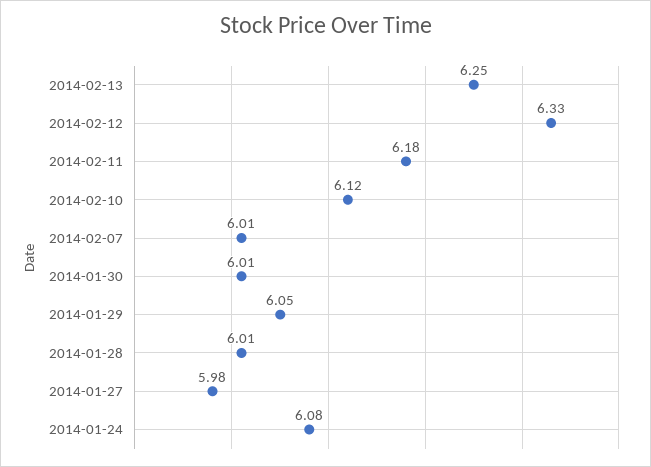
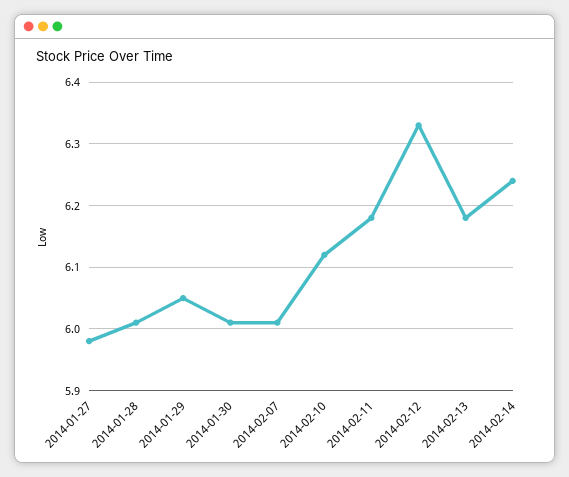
2014-02-13: 6.25 -> 6.18
2014-01-24: 6.08 -> none
2014-02-14: none -> 6.24

